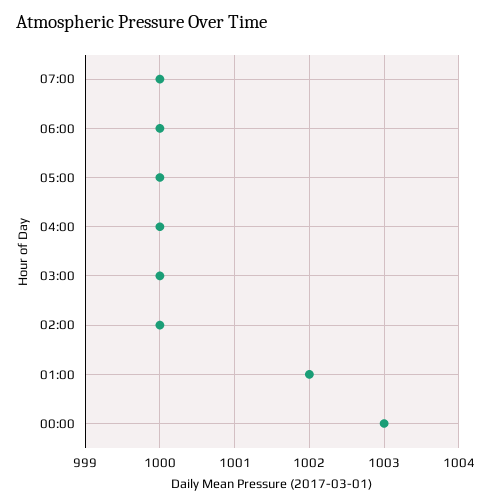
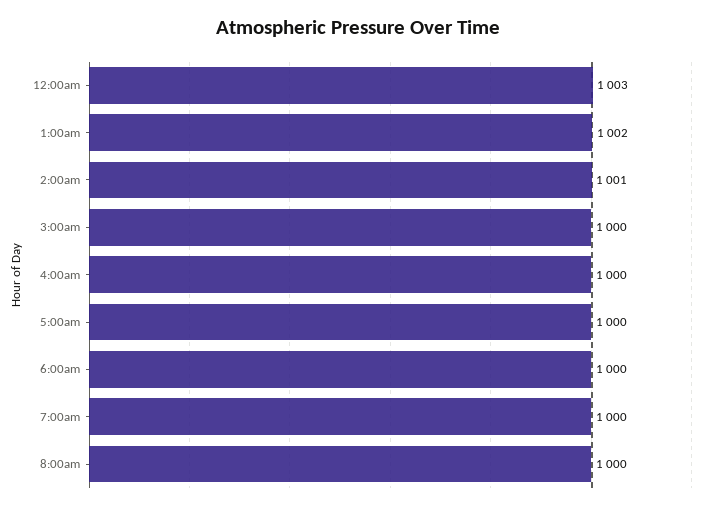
02:00: 1000 -> 1001
8:00am: none -> 1000

